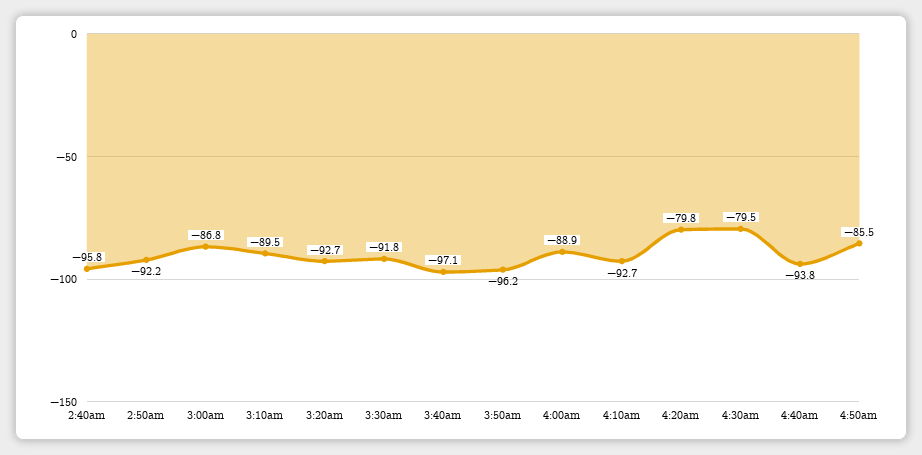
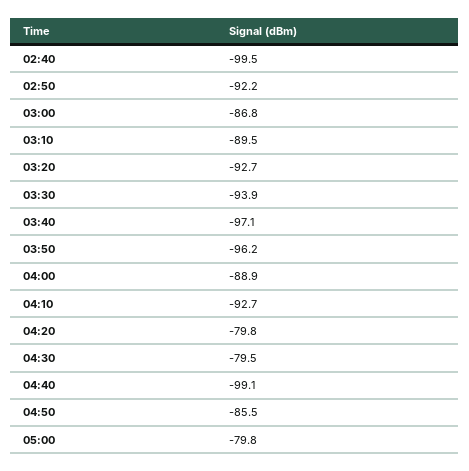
2:40am: -95.8 -> -99.5
3:30am: -91.8 -> -93.9
4:40am: -93.8 -> -99.1
05:00: none -> -79.8

